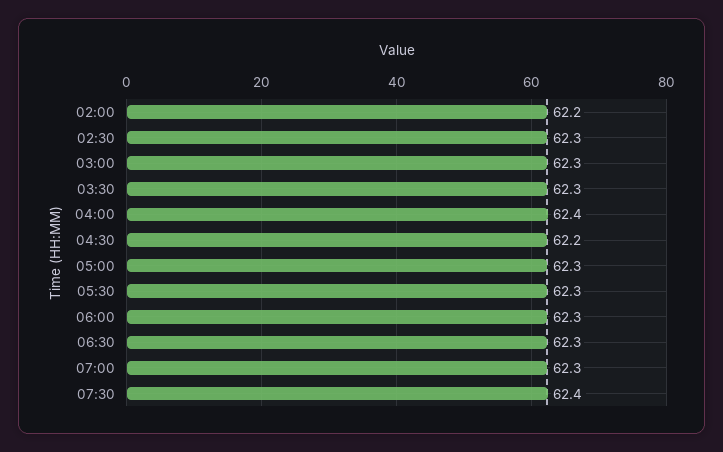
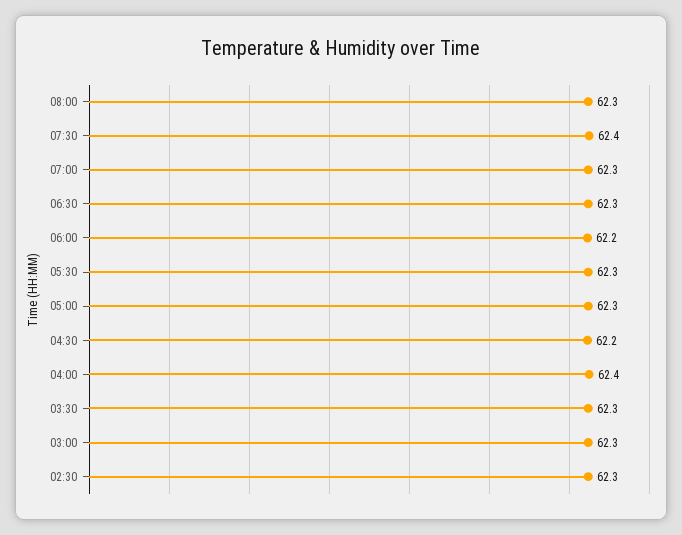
02:00: 62.2 -> none
06:00: 62.3 -> 62.2
08:00: none -> 62.3

